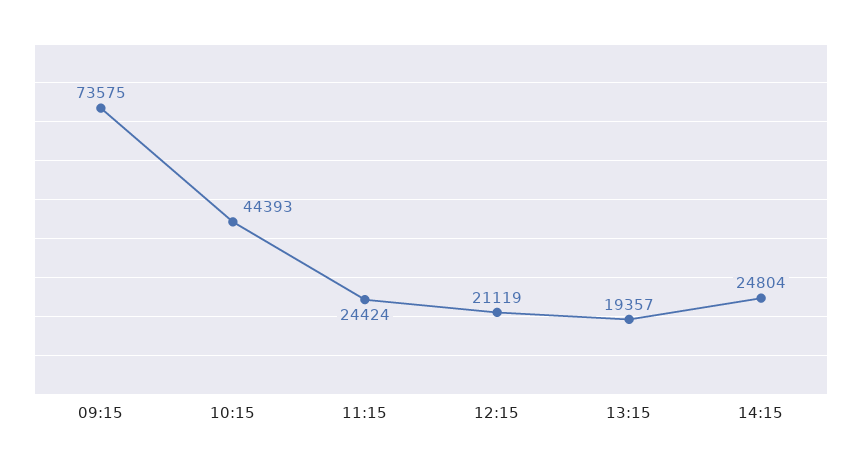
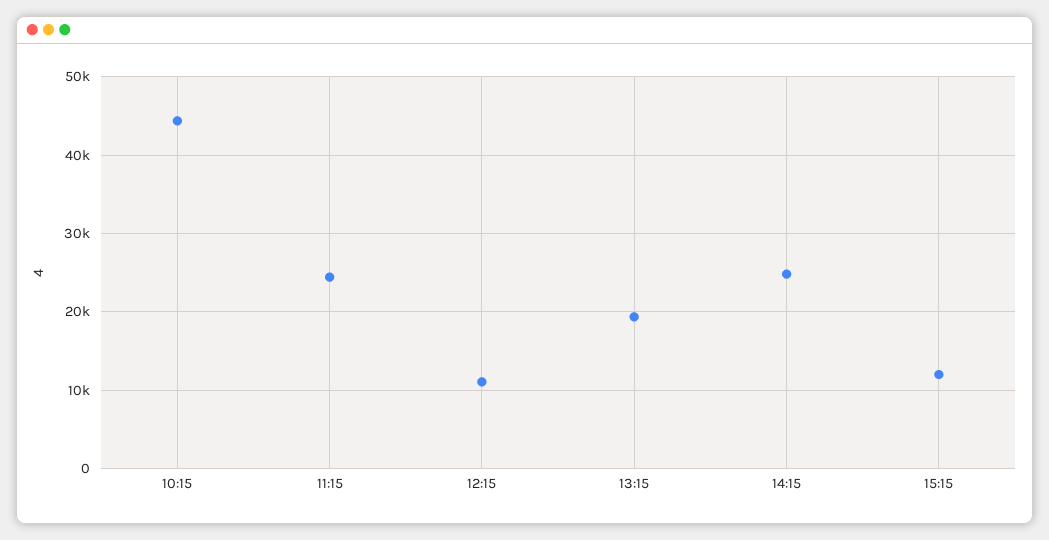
09:15: 73575 -> none
12:15: 21119 -> 11000
15:15: none -> 12000

